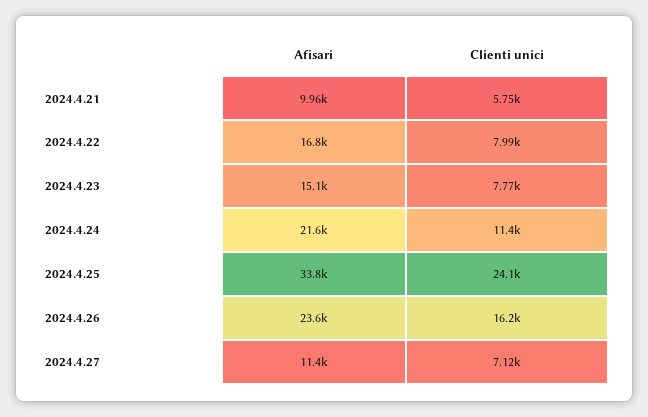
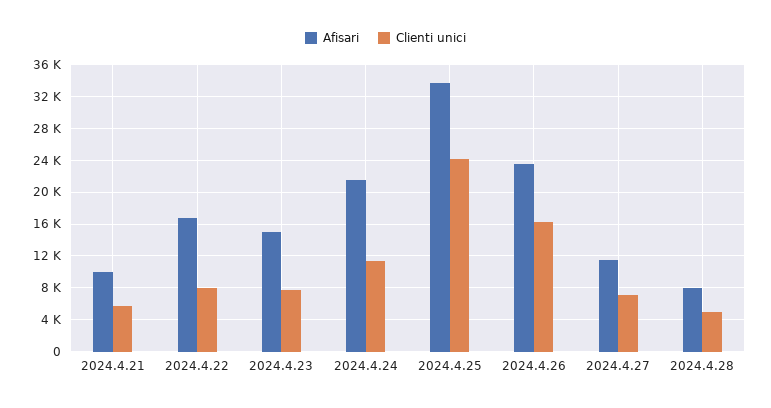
Afisari, 2024.4.28: none -> 8000
Clienti unici, 2024.4.28: none -> 5000

